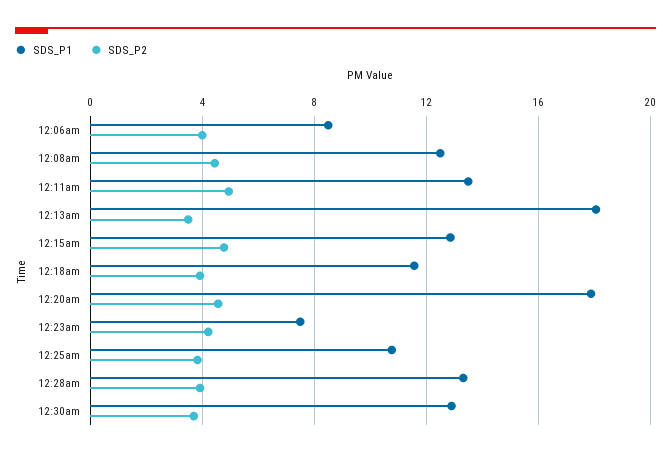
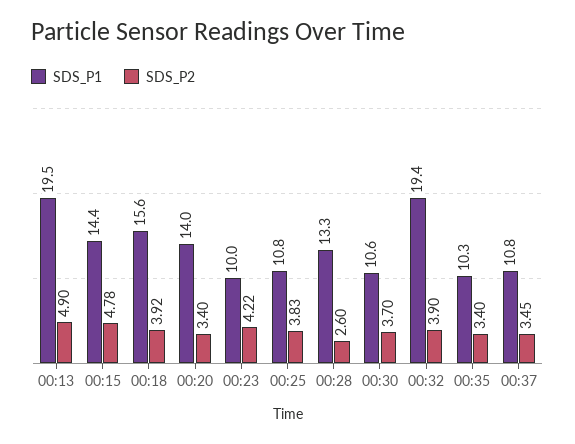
SDS_P1, 12:06am: 8.5 -> none
SDS_P2, 12:06am: 4 -> none
SDS_P1, 12:08am: 12.5 -> none
SDS_P2, 12:08am: 4.5 -> none
SDS_P1, 12:11am: 13.5 -> none
SDS_P2, 12:11am: 5 -> none
SDS_P1, 12:13am: 18 -> 19.5
SDS_P2, 12:13am: 3.5 -> 4.9
SDS_P1, 12:15am: 13 -> 14.4
SDS_P1, 12:18am: 11.5 -> 15.6
SDS_P1, 12:20am: 18 -> 14
SDS_P2, 12:20am: 4.5 -> 3.4
SDS_P1, 12:23am: 7.5 -> 10
SDS_P2, 12:28am: 4 -> 2.6
SDS_P1, 12:30am: 13 -> 10.6
SDS_P1, 00:32: none -> 19.4
SDS_P2, 00:32: none -> 3.9
SDS_P1, 00:35: none -> 10.3
SDS_P2, 00:35: none -> 3.4
SDS_P1, 00:37: none -> 10.8
SDS_P2, 00:37: none -> 3.45

